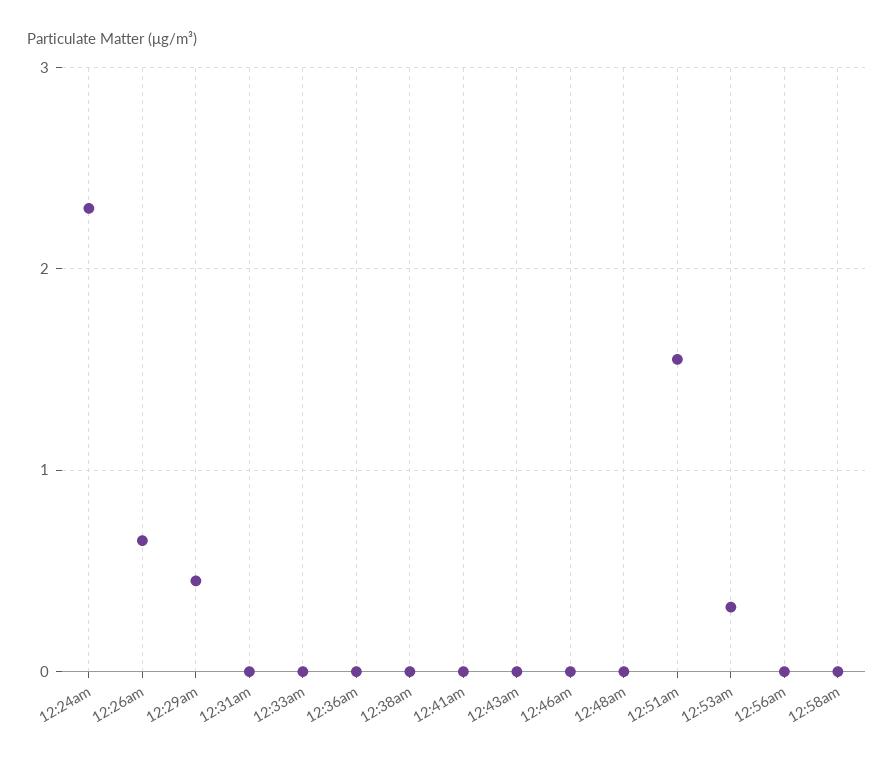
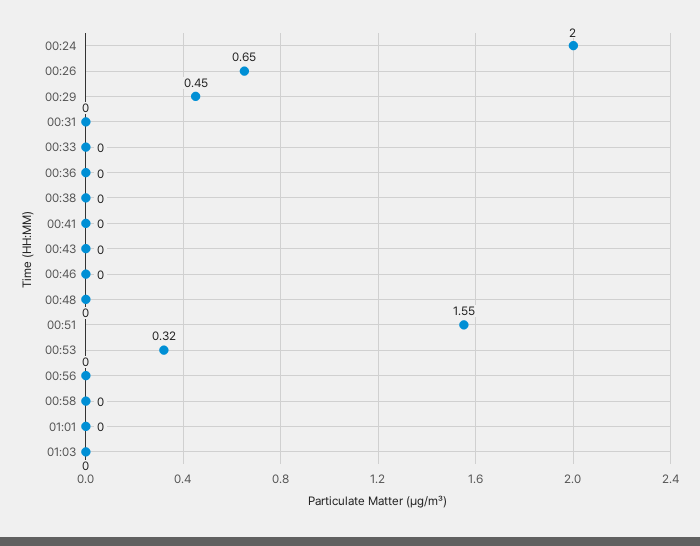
12:24am: 2.3 -> 2
01:01: none -> 0
01:03: none -> 0

